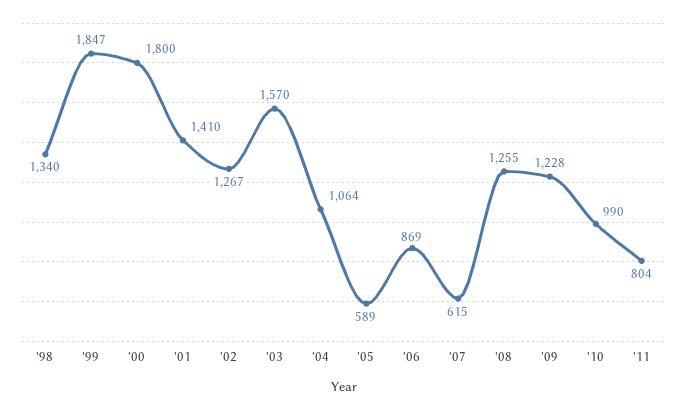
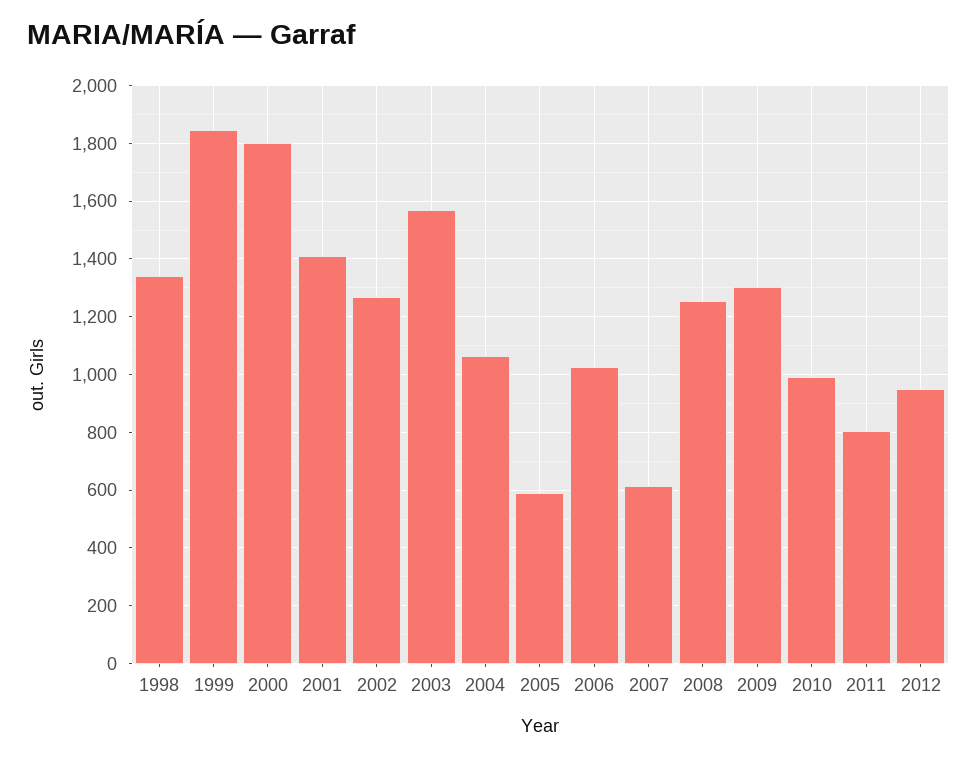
'06: 869 -> 1025
'09: 1228 -> 1300
2012: none -> 950

